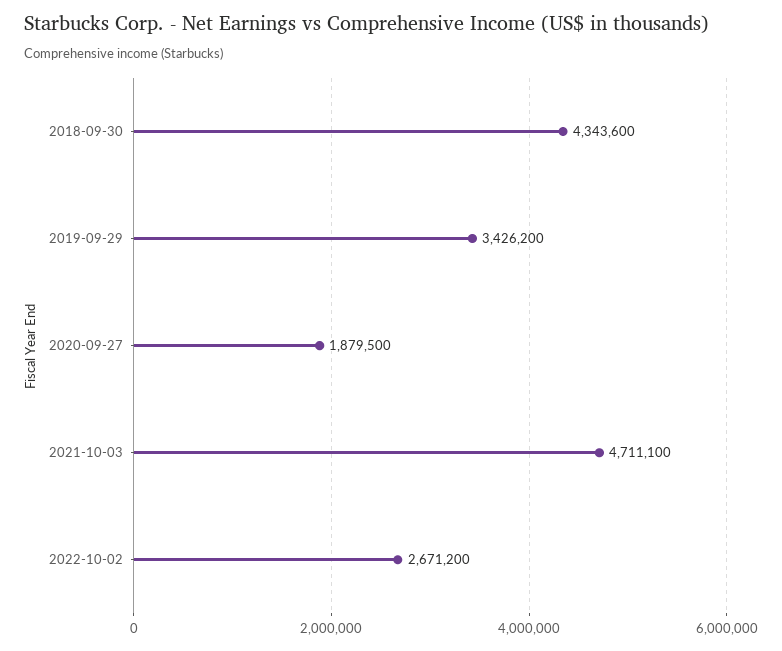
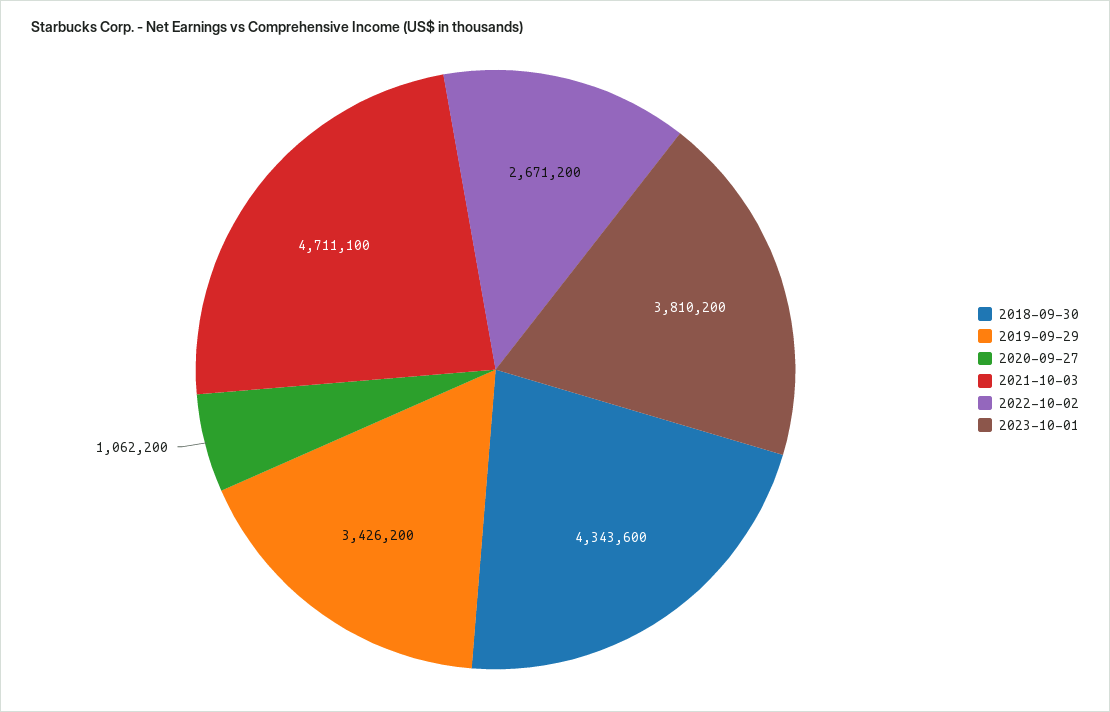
2020-09-27: 1879500 -> 1062200
2023-10-01: none -> 3810200

